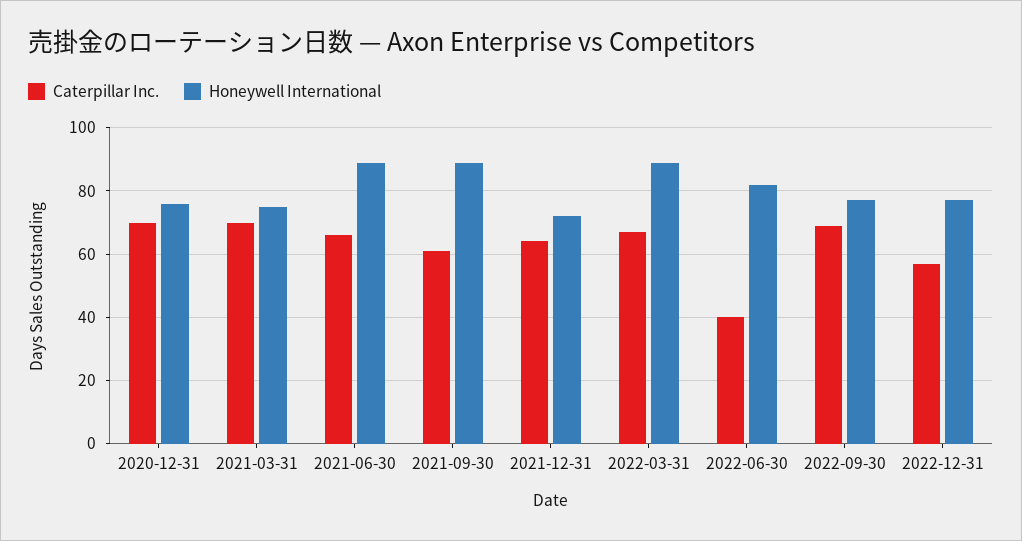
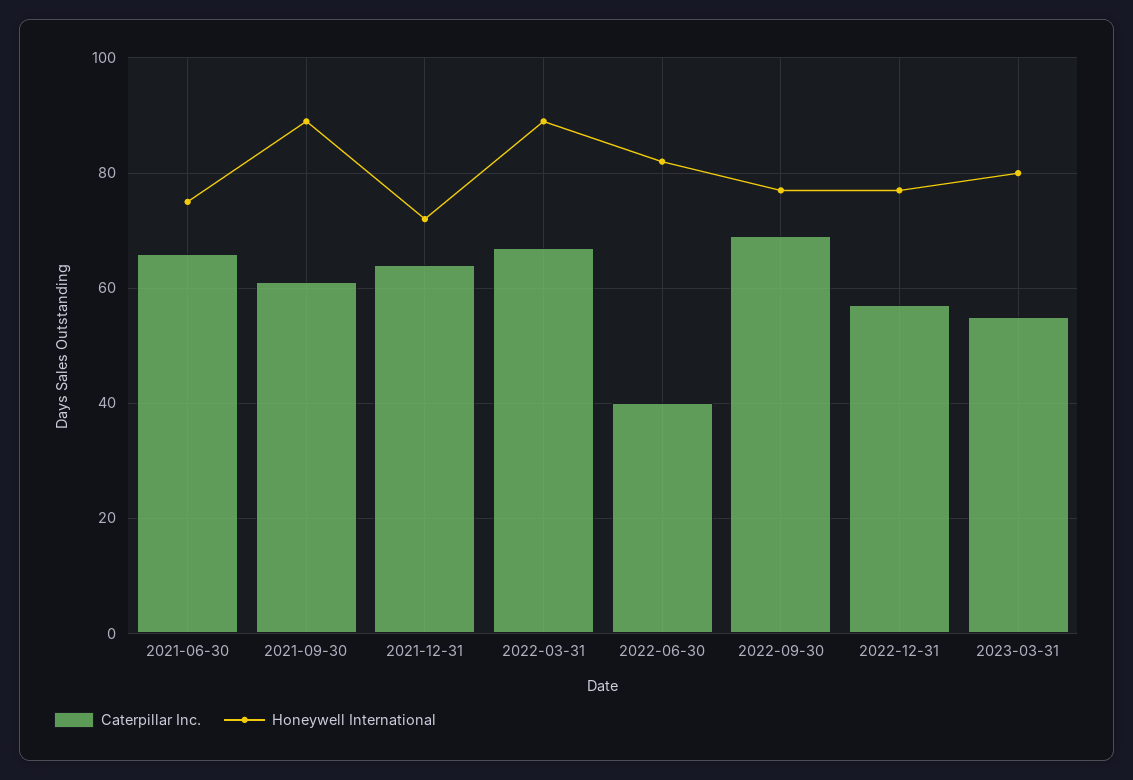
Caterpillar Inc., 2020-12-31: 70 -> none
Honeywell International, 2020-12-31: 75 -> none
Caterpillar Inc., 2021-03-31: 70 -> none
Honeywell International, 2021-03-31: 75 -> none
Honeywell International, 2021-06-30: 90 -> 75
Caterpillar Inc., 2023-03-31: none -> 55
Honeywell International, 2023-03-31: none -> 80

